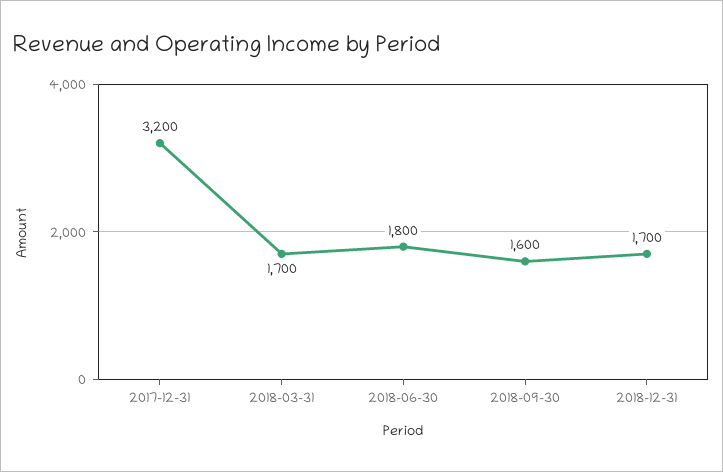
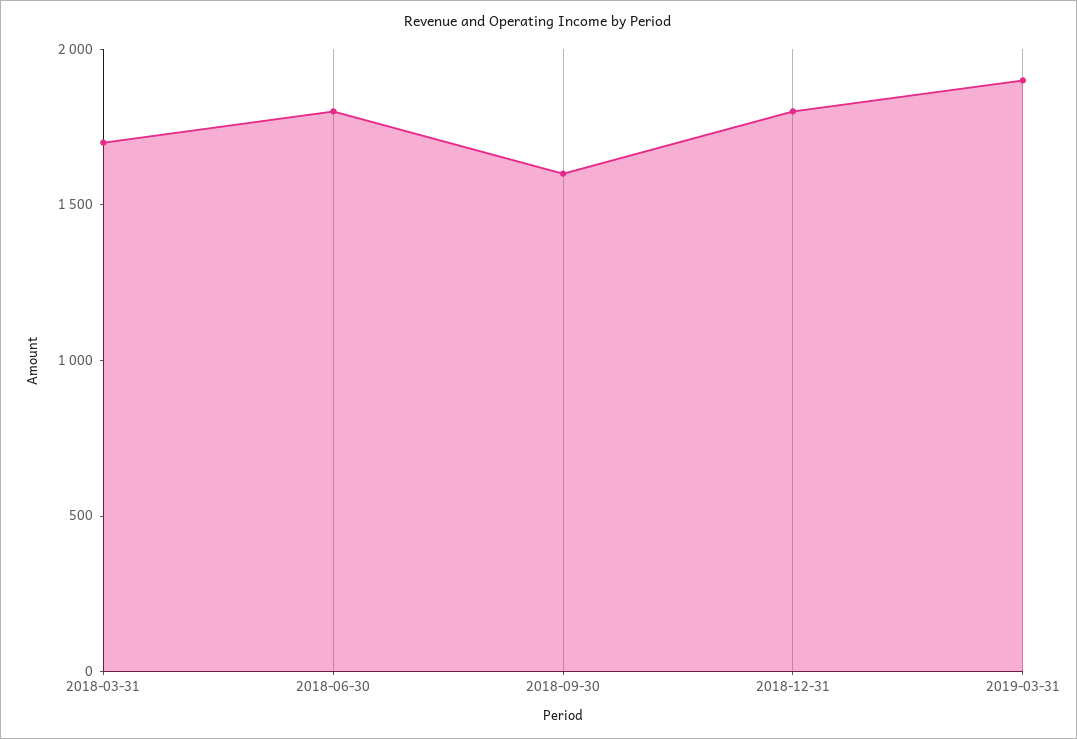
2017-12-31: 3200 -> none
2018-12-31: 1700 -> 1800
2019-03-31: none -> 1900

